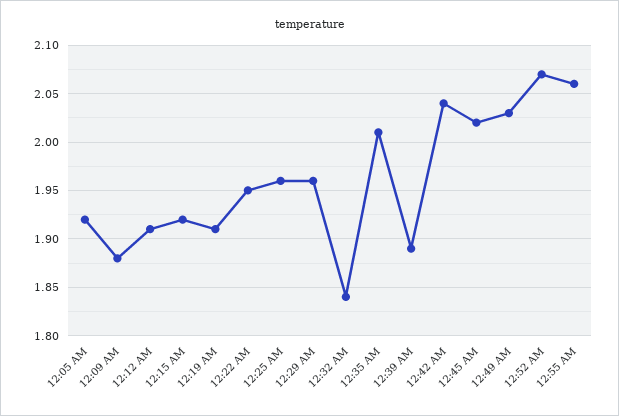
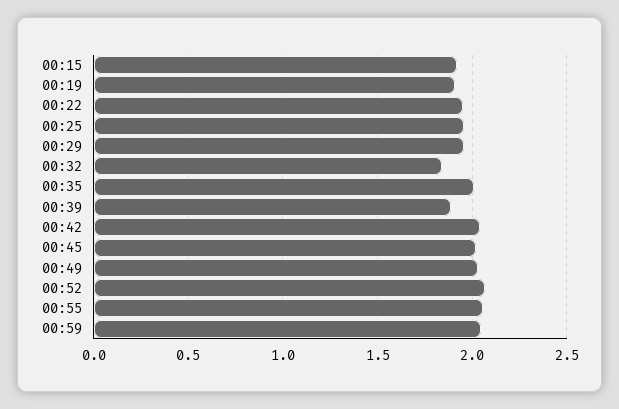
12:05 AM: 1.92 -> none
12:09 AM: 1.88 -> none
12:12 AM: 1.91 -> none
00:59: none -> 2.05

